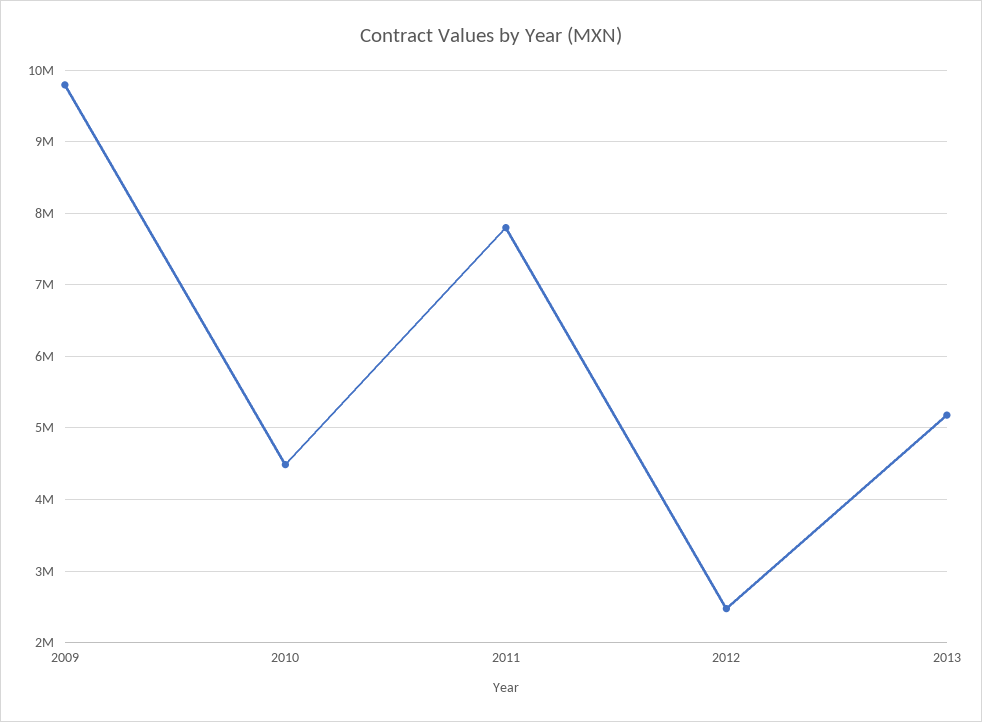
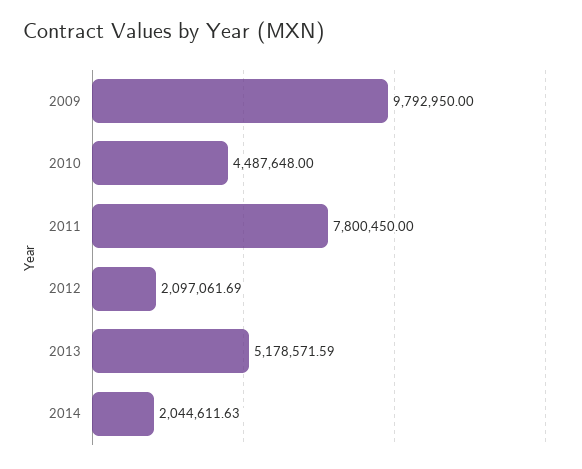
2012: 2500000 -> 2097061.69
2014: none -> 2044611.63

